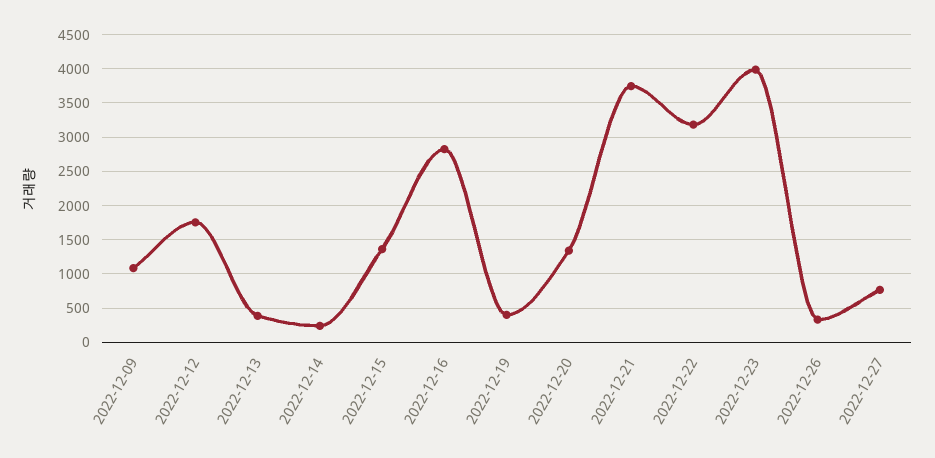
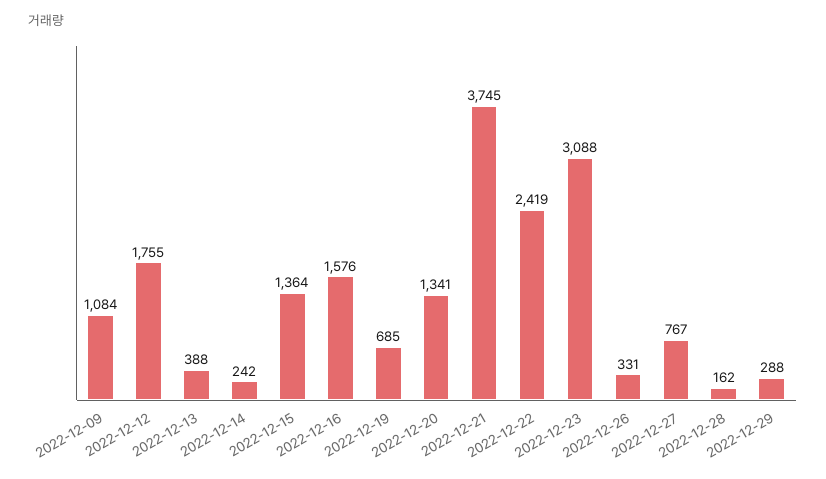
2022-12-16: 2800 -> 1576
2022-12-19: 400 -> 685
2022-12-22: 3200 -> 2419
2022-12-23: 4000 -> 3088
2022-12-28: none -> 162
2022-12-29: none -> 288

